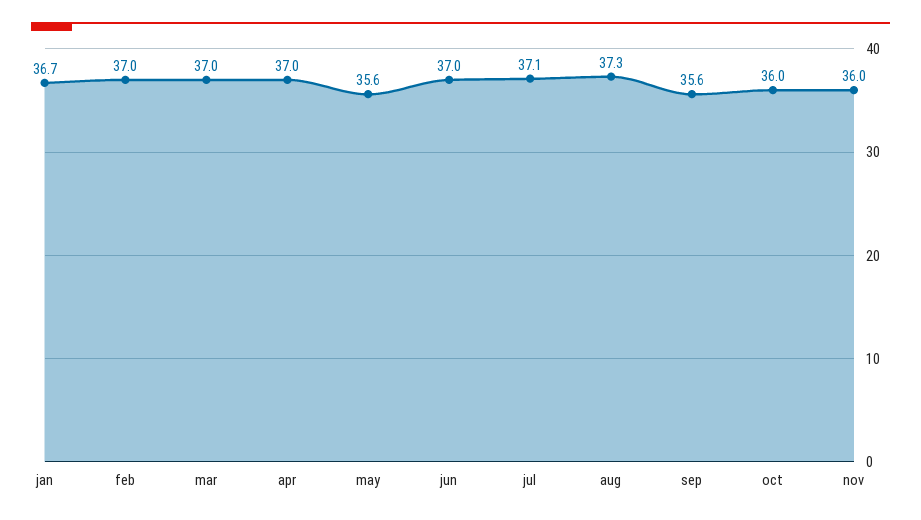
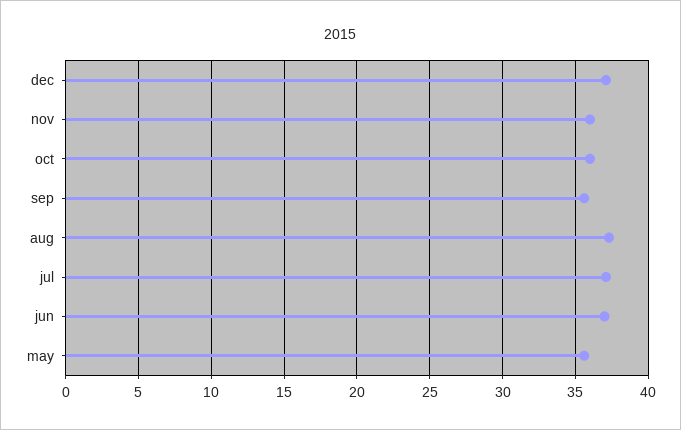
jan: 36.7 -> none
feb: 37 -> none
mar: 37 -> none
apr: 37 -> none
dec: none -> 37

